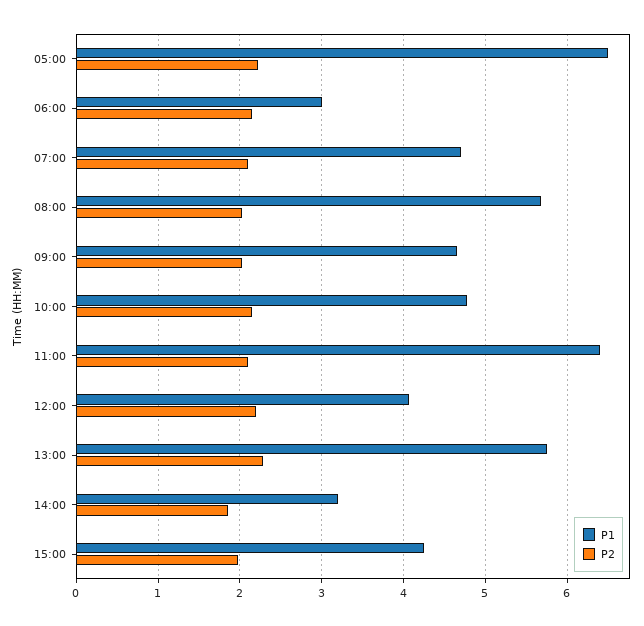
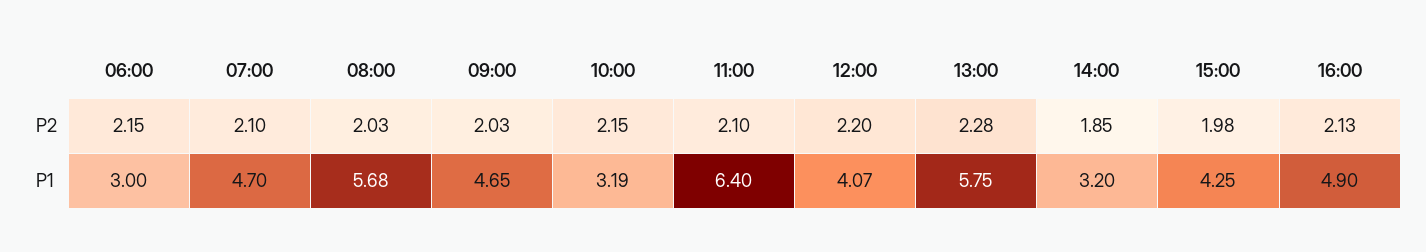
P1, 05:00: 6.5 -> none
P2, 05:00: 2.2 -> none
P1, 10:00: 4.8 -> 3.19
P2, 16:00: none -> 2.13
P1, 16:00: none -> 4.9

